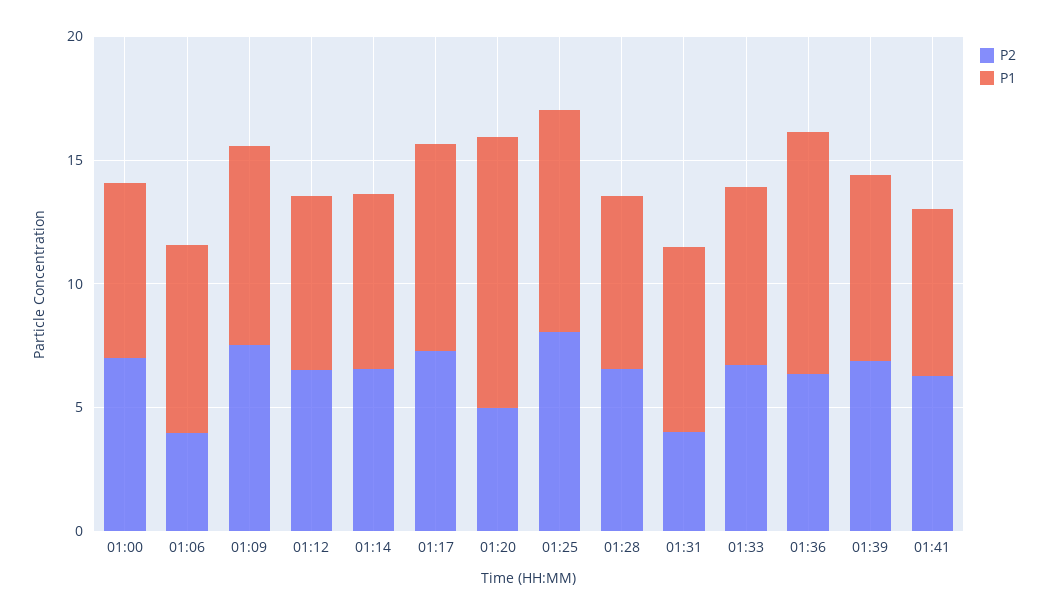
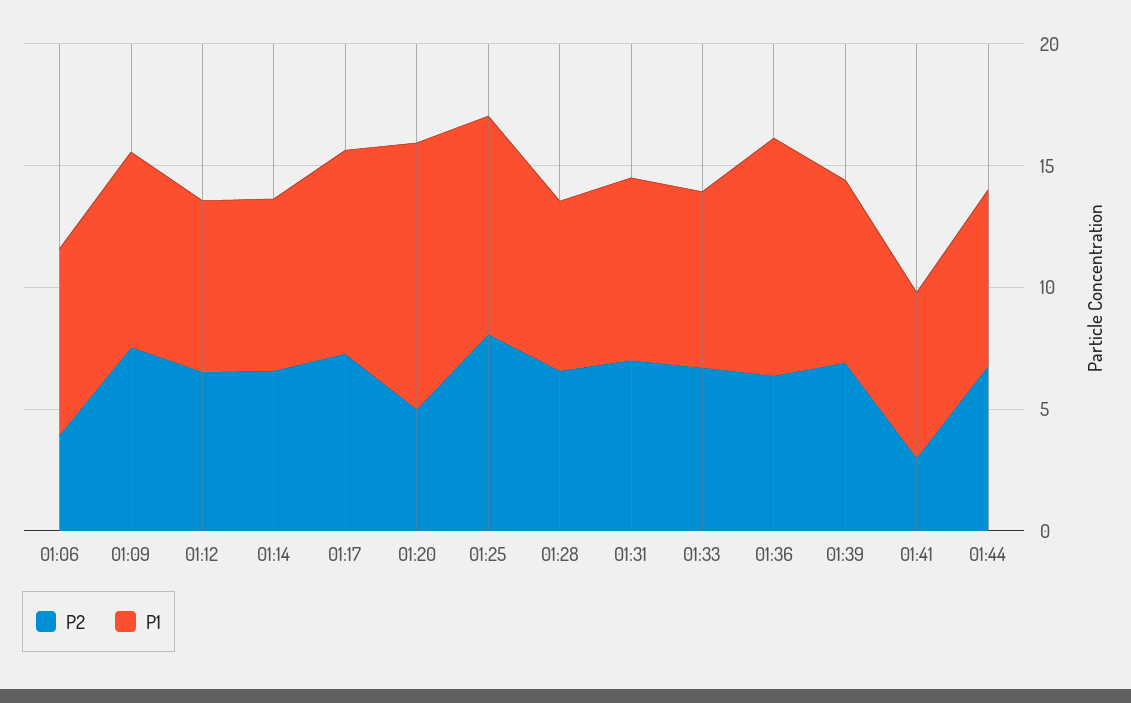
P2, 01:00: 7 -> none
P1, 01:00: 7 -> none
P2, 01:31: 4 -> 7
P2, 01:41: 6 -> 3
P2, 01:44: none -> 7
P1, 01:44: none -> 7

